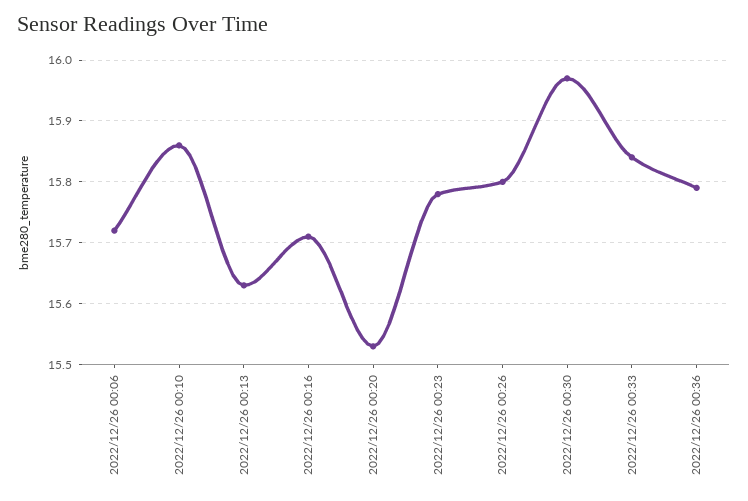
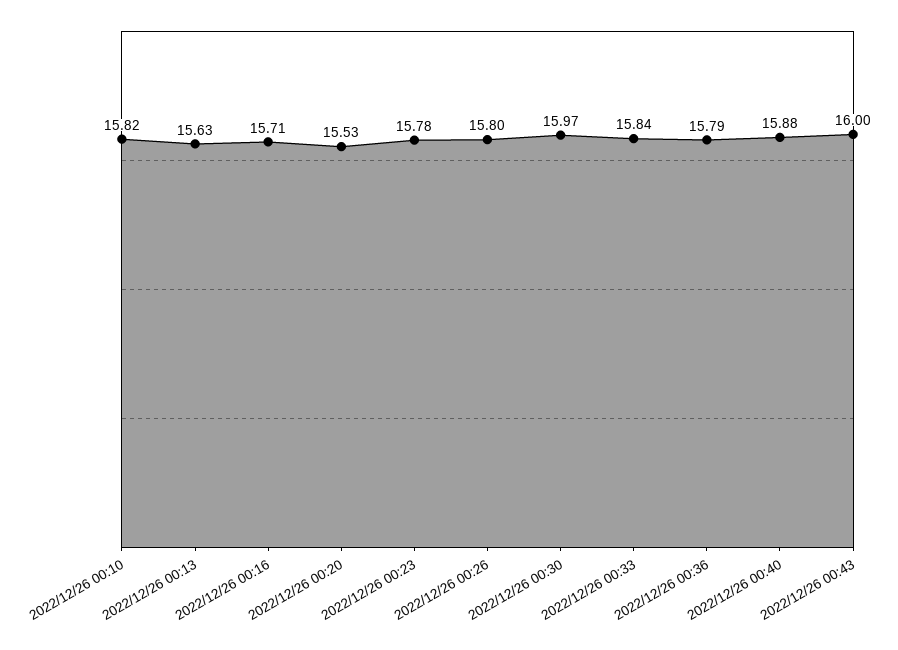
2022/12/26 00:06: 15.72 -> none
2022/12/26 00:10: 15.86 -> 15.82
2022/12/26 00:40: none -> 15.88
2022/12/26 00:43: none -> 16

